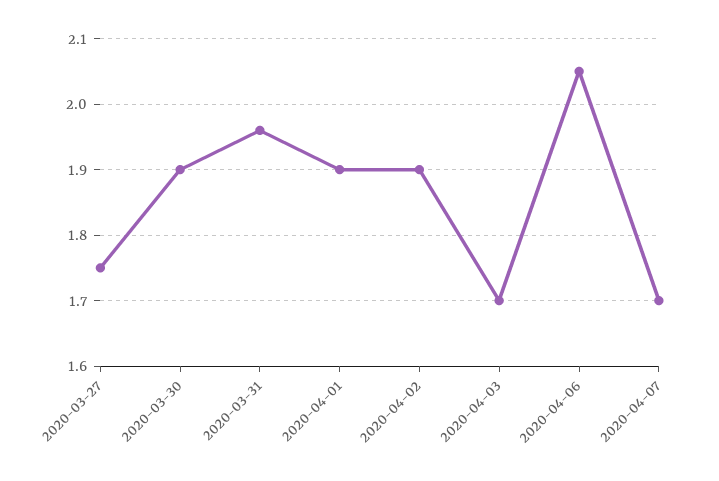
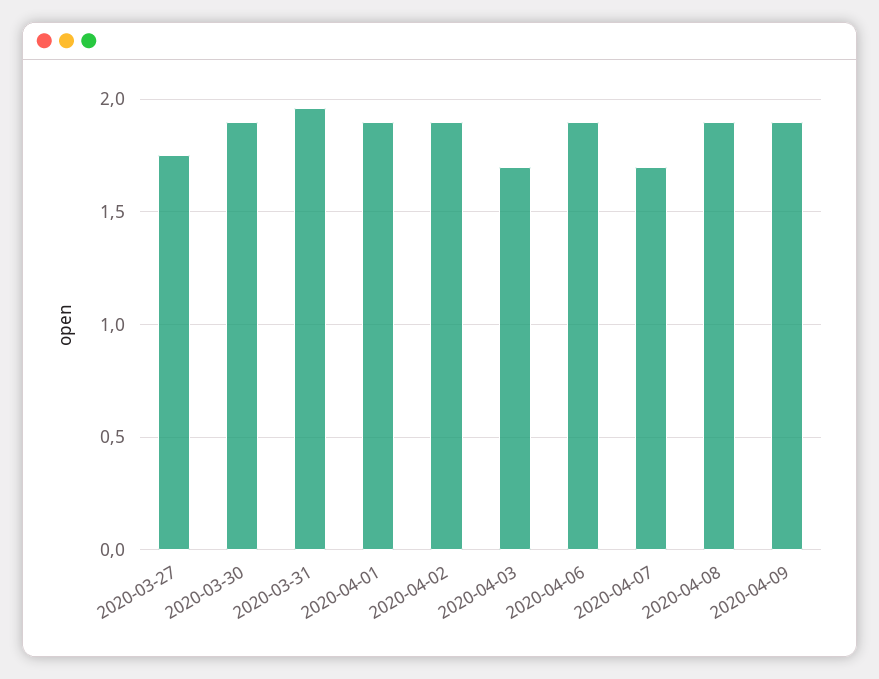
2020-04-06: 2.05 -> 1.9
2020-04-08: none -> 1.9
2020-04-09: none -> 1.9

